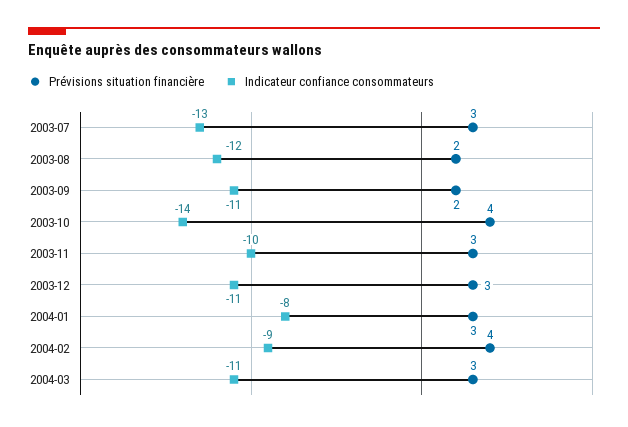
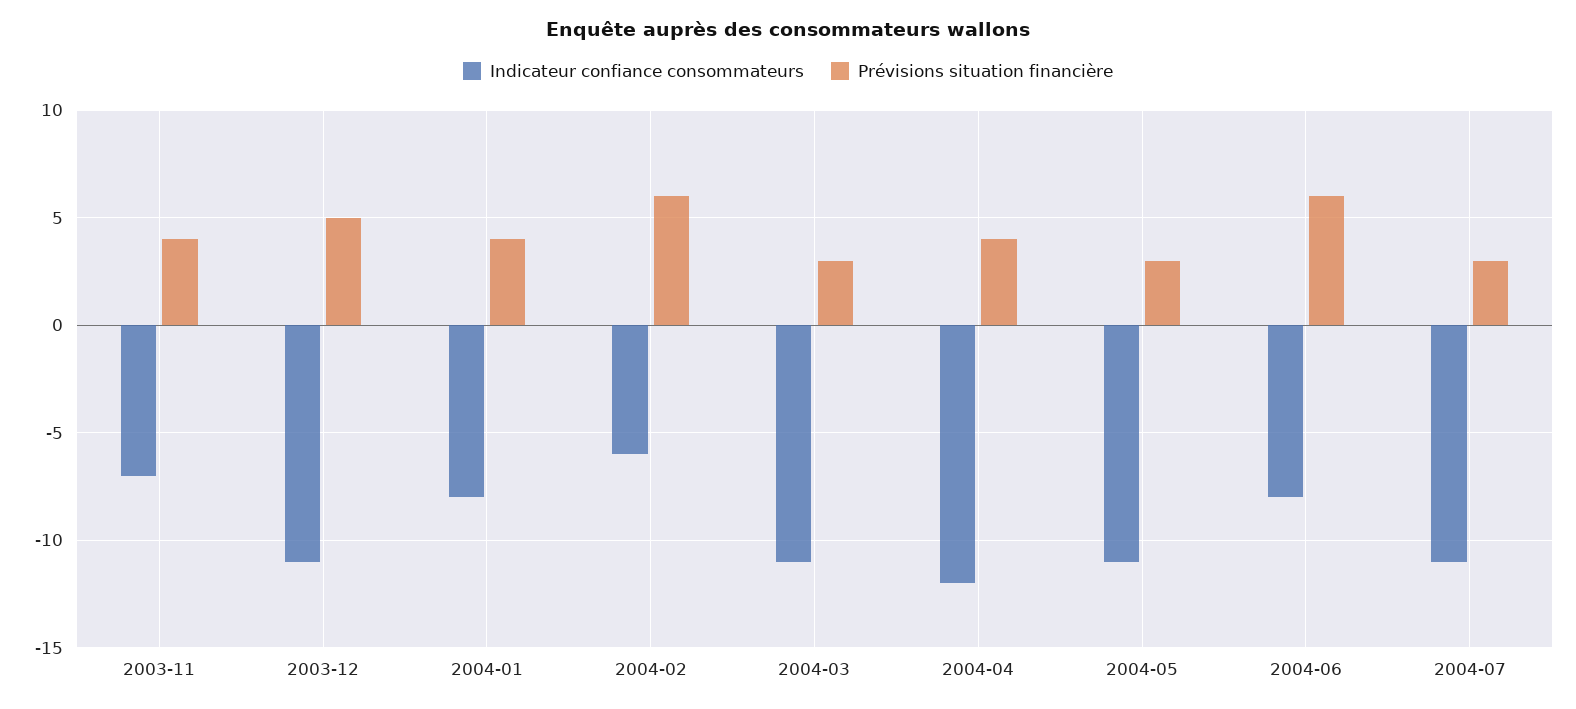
Prévisions situation financière, 2003-07: 3 -> none
Indicateur confiance consommateurs, 2003-07: -13 -> none
Prévisions situation financière, 2003-08: 2 -> none
Indicateur confiance consommateurs, 2003-08: -12 -> none
Prévisions situation financière, 2003-09: 2 -> none
Indicateur confiance consommateurs, 2003-09: -11 -> none
Prévisions situation financière, 2003-10: 4 -> none
Indicateur confiance consommateurs, 2003-10: -14 -> none
Prévisions situation financière, 2003-11: 3 -> 4
Indicateur confiance consommateurs, 2003-11: -10 -> -7
Prévisions situation financière, 2003-12: 3 -> 5
Prévisions situation financière, 2004-01: 3 -> 4
Prévisions situation financière, 2004-02: 4 -> 6
Indicateur confiance consommateurs, 2004-02: -9 -> -6
Indicateur confiance consommateurs, 2004-04: none -> -12
Prévisions situation financière, 2004-04: none -> 4
Indicateur confiance consommateurs, 2004-05: none -> -11
Prévisions situation financière, 2004-05: none -> 3
Indicateur confiance consommateurs, 2004-06: none -> -8
Prévisions situation financière, 2004-06: none -> 6
Indicateur confiance consommateurs, 2004-07: none -> -11
Prévisions situation financière, 2004-07: none -> 3

